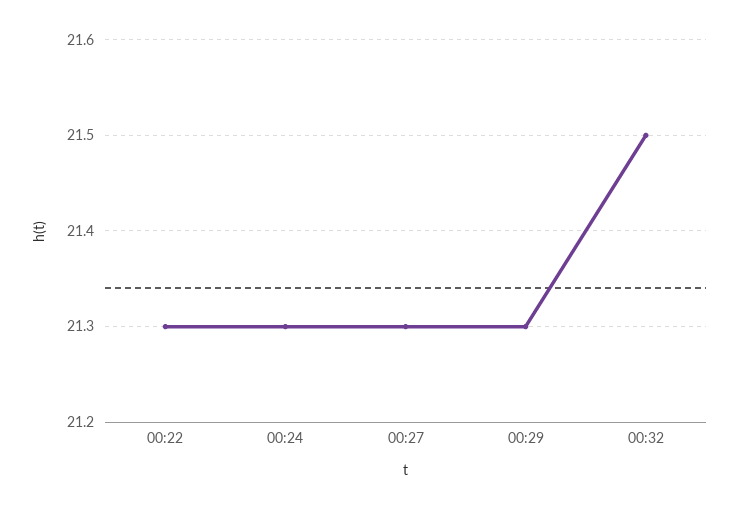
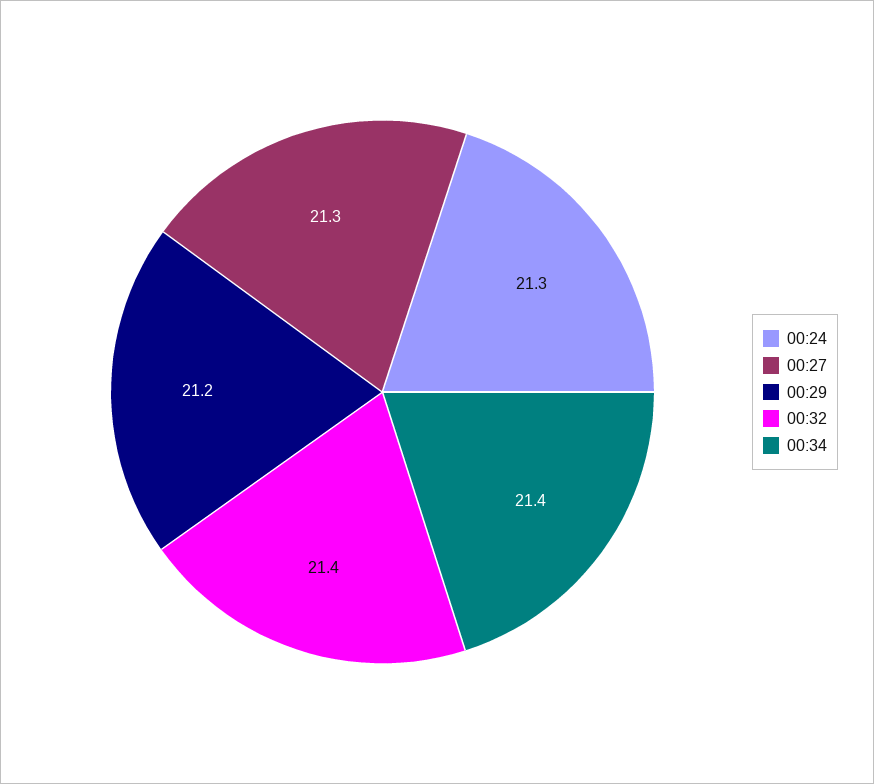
00:22: 21.3 -> none
00:29: 21.3 -> 21.2
00:32: 21.5 -> 21.4
00:34: none -> 21.4

